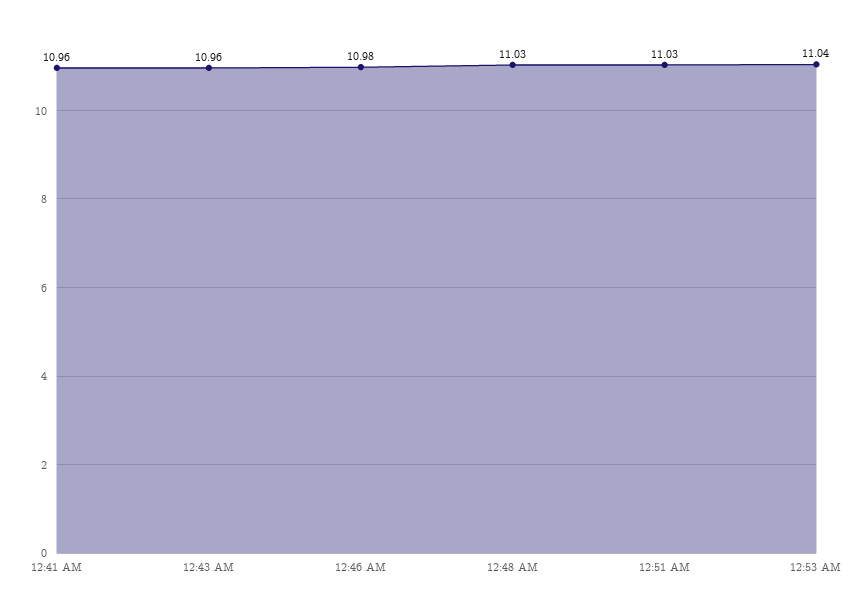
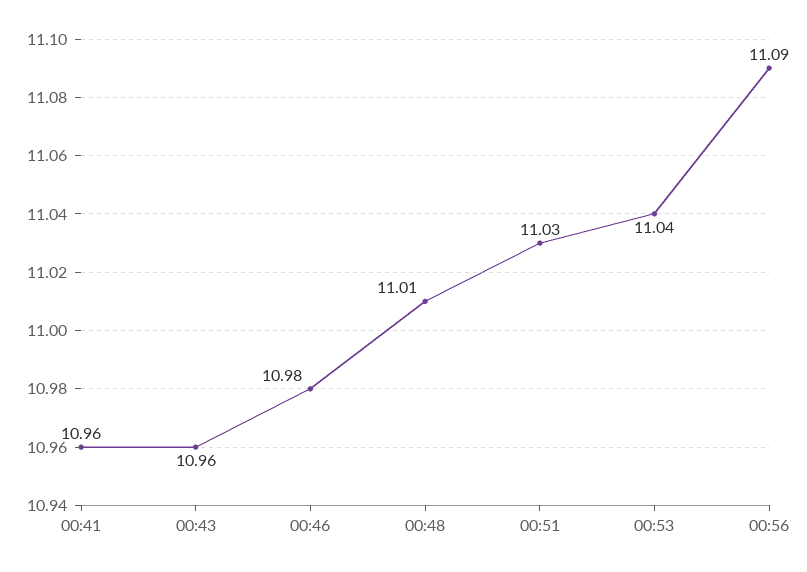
12:48 AM: 11.03 -> 11.01
00:56: none -> 11.09

